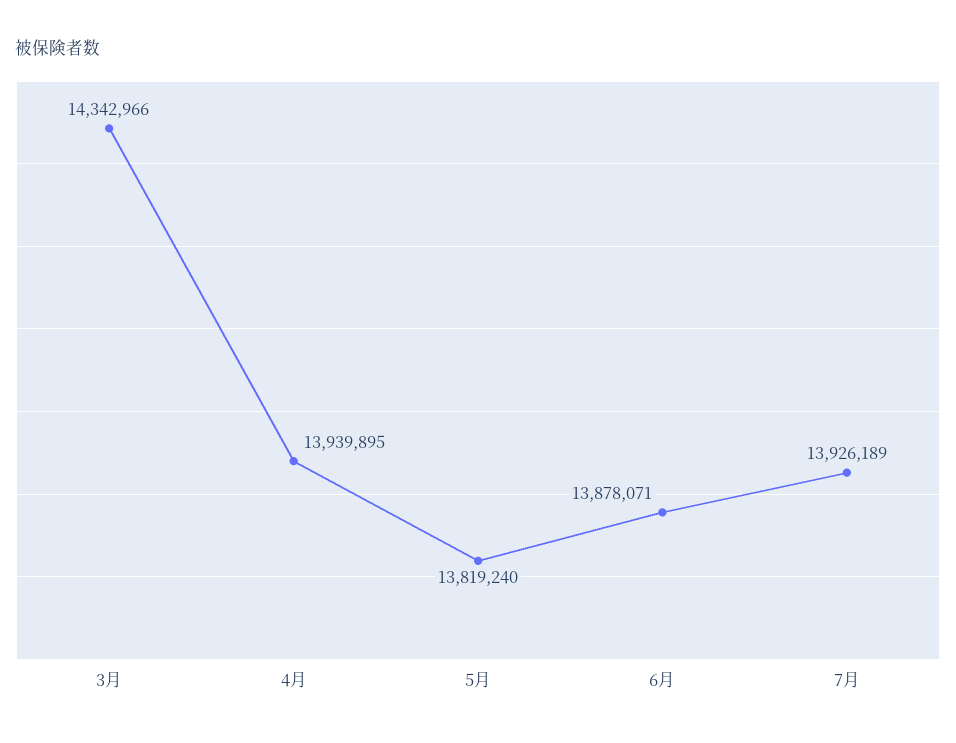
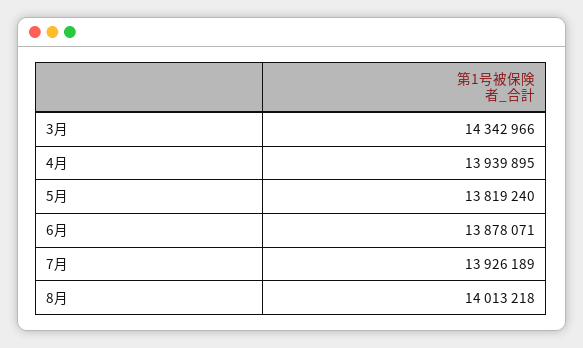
8月: none -> 14013218

